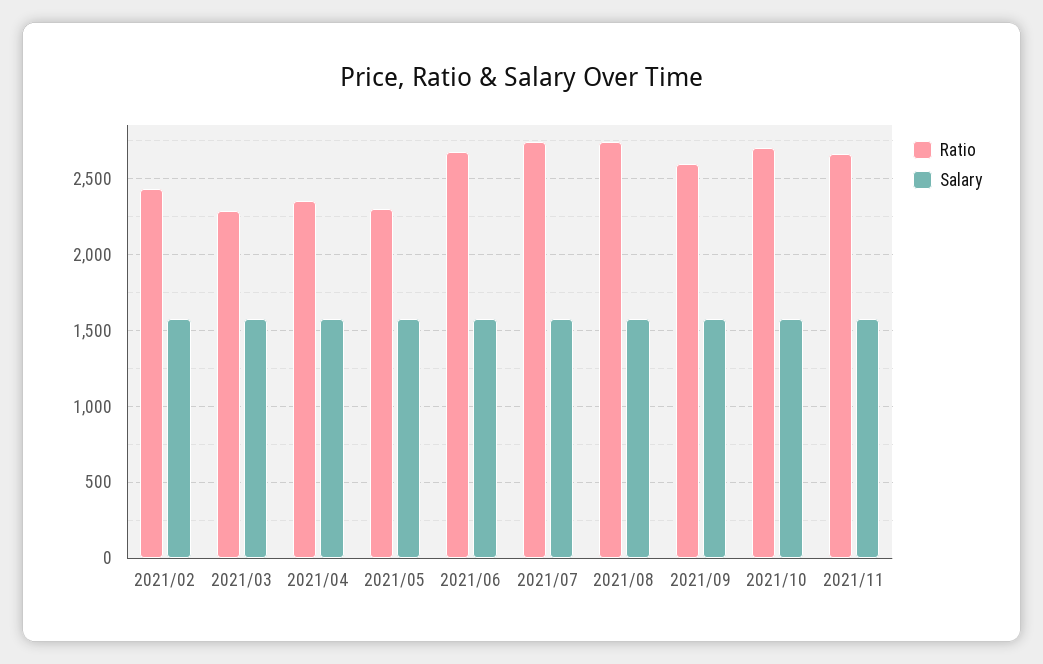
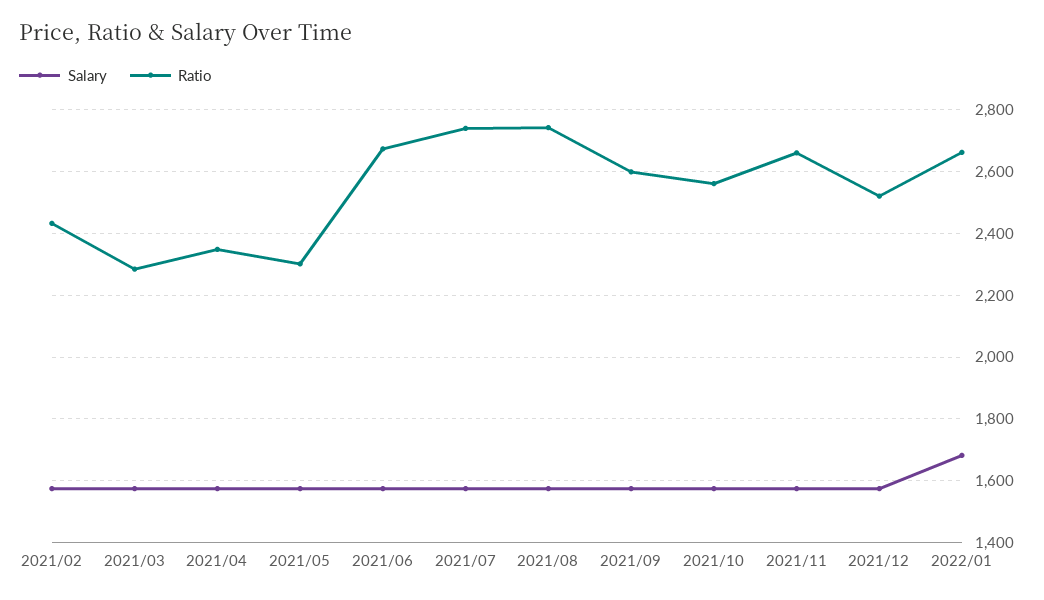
Ratio, 2021/10: 2700 -> 2560
Salary, 2021/12: none -> 1580
Ratio, 2021/12: none -> 2520
Salary, 2022/01: none -> 1680
Ratio, 2022/01: none -> 2660

